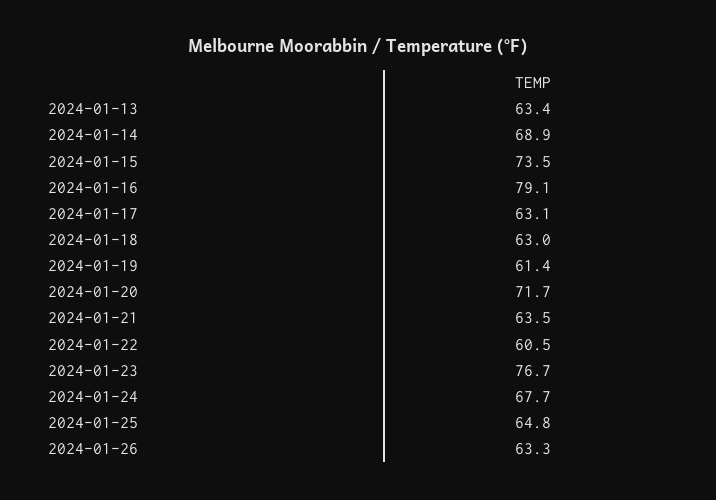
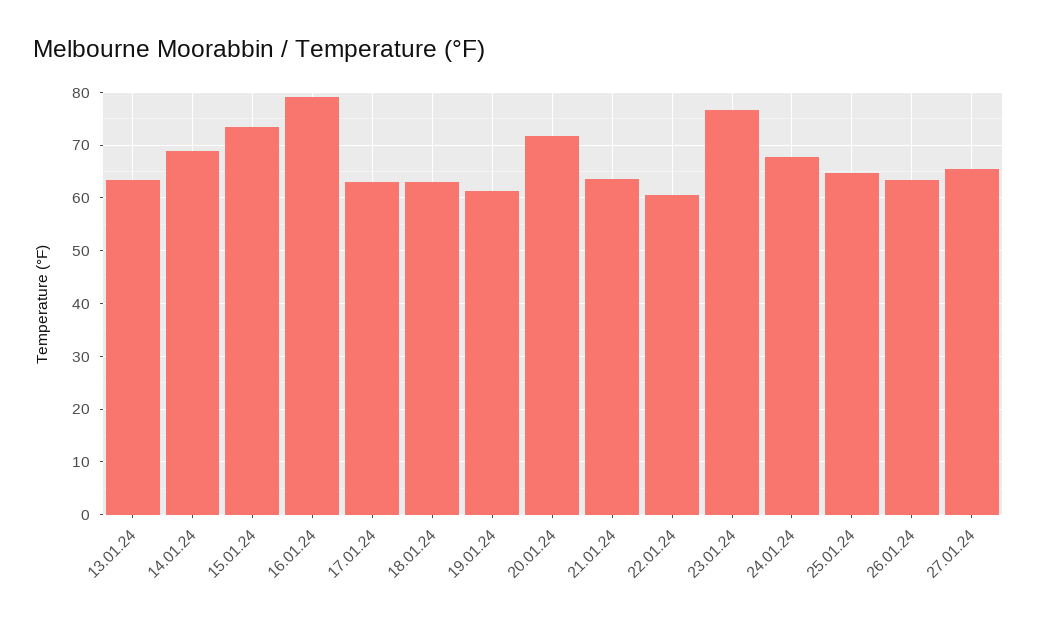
27.01.24: none -> 66

